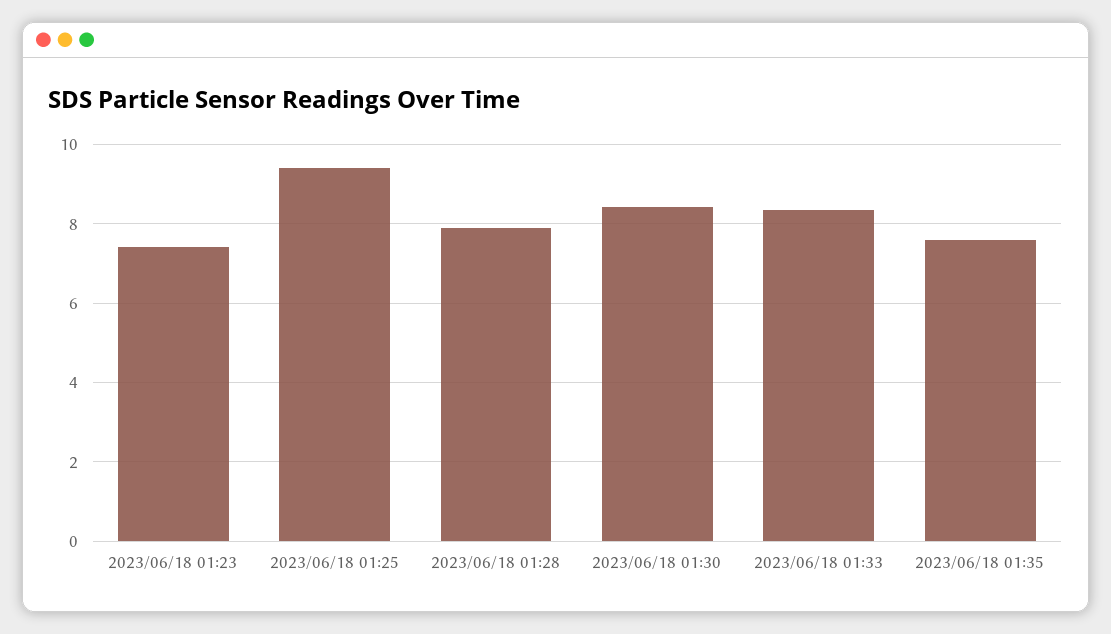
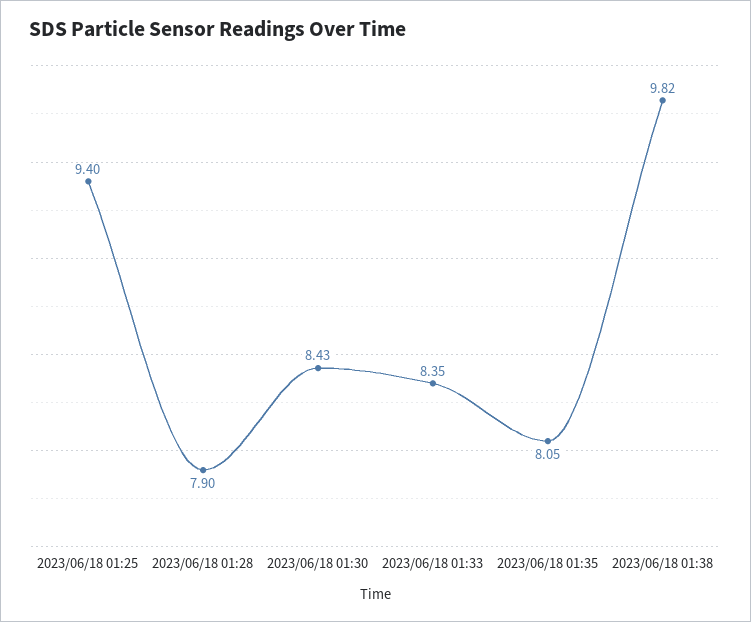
2023/06/18 01:23: 7.4 -> none
2023/06/18 01:35: 7.6 -> 8.05
2023/06/18 01:38: none -> 9.82

